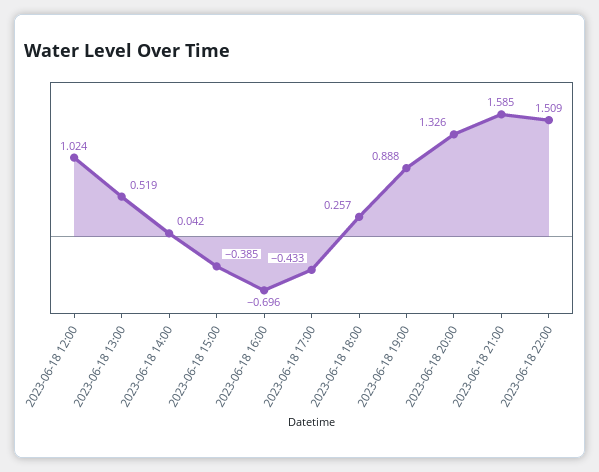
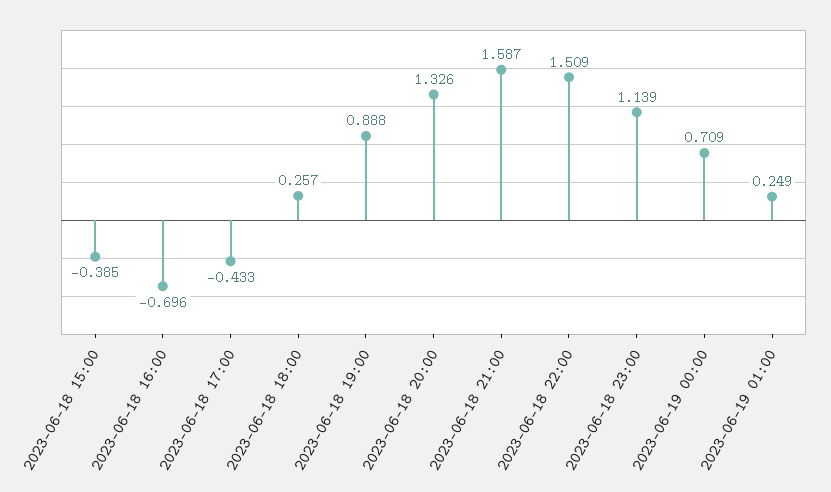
2023-06-18 12:00: 1.024 -> none
2023-06-18 13:00: 0.519 -> none
2023-06-18 14:00: 0.042 -> none
2023-06-18 21:00: 1.585 -> 1.587
2023-06-18 23:00: none -> 1.139
2023-06-19 00:00: none -> 0.709
2023-06-19 01:00: none -> 0.249

